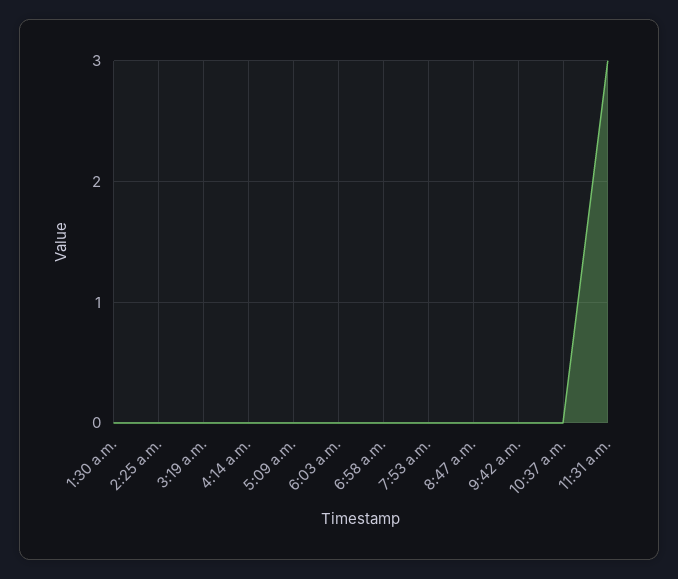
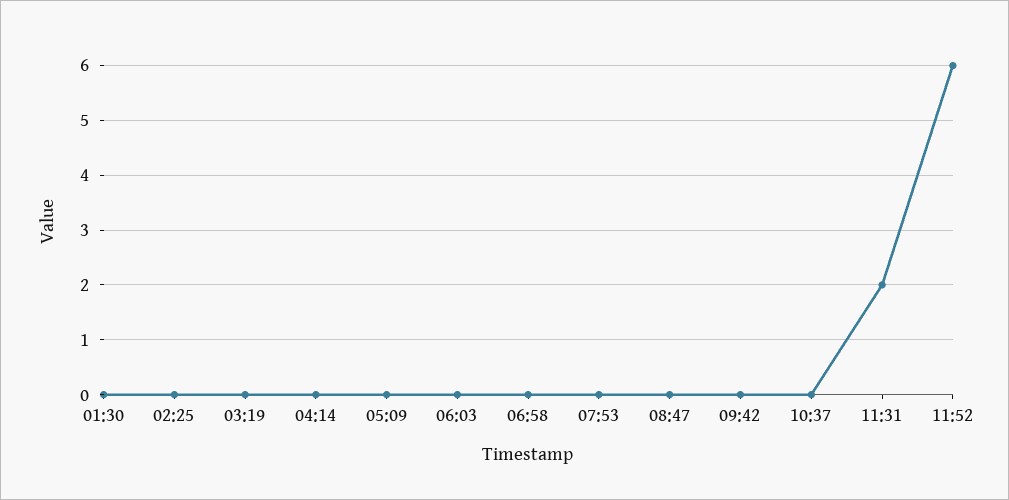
11:31 a.m.: 3 -> 2
11:52: none -> 6

